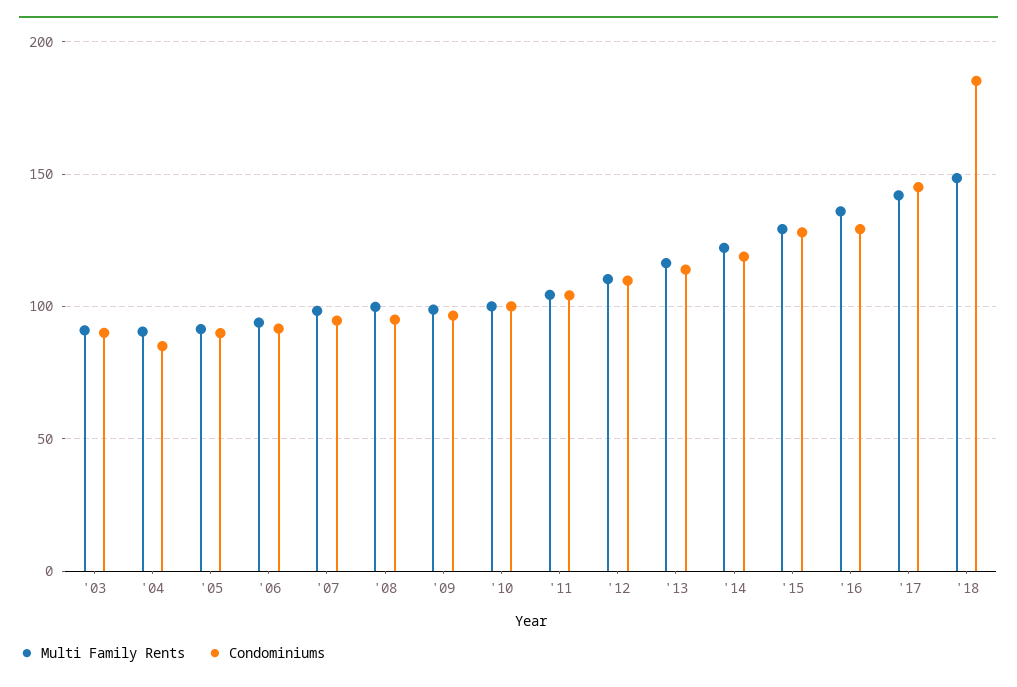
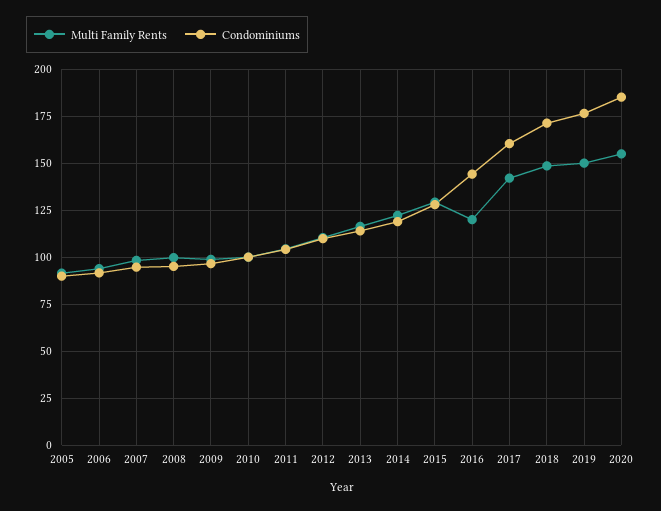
Multi Family Rents, '03: 90 -> none
Condominiums, '03: 90 -> none
Multi Family Rents, '04: 90 -> none
Condominiums, '04: 85 -> none
Multi Family Rents, '16: 135 -> 120
Condominiums, '16: 130 -> 145
Condominiums, '17: 145 -> 160
Condominiums, '18: 185 -> 170
Multi Family Rents, 2019: none -> 150
Condominiums, 2019: none -> 175
Multi Family Rents, 2020: none -> 155
Condominiums, 2020: none -> 185

